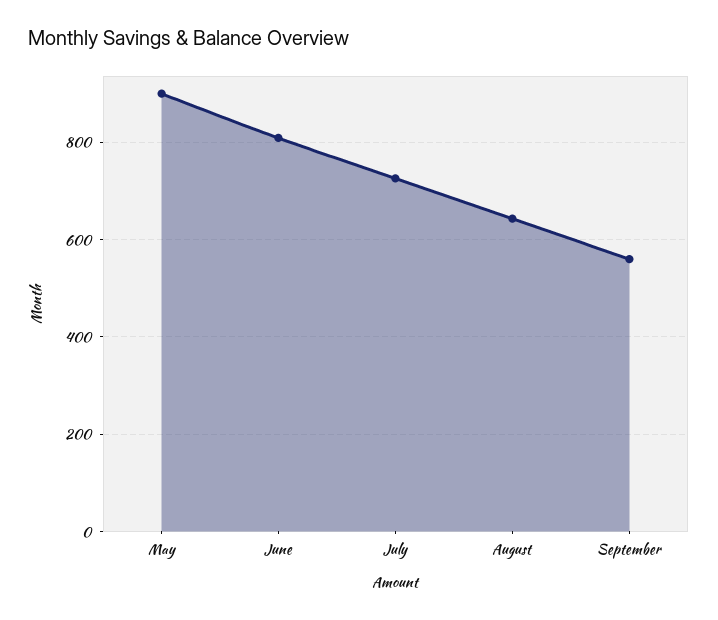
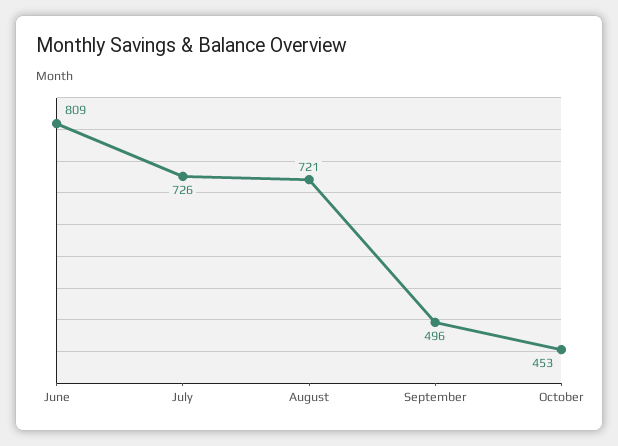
May: 900 -> none
August: 640 -> 721
September: 560 -> 496
October: none -> 453

